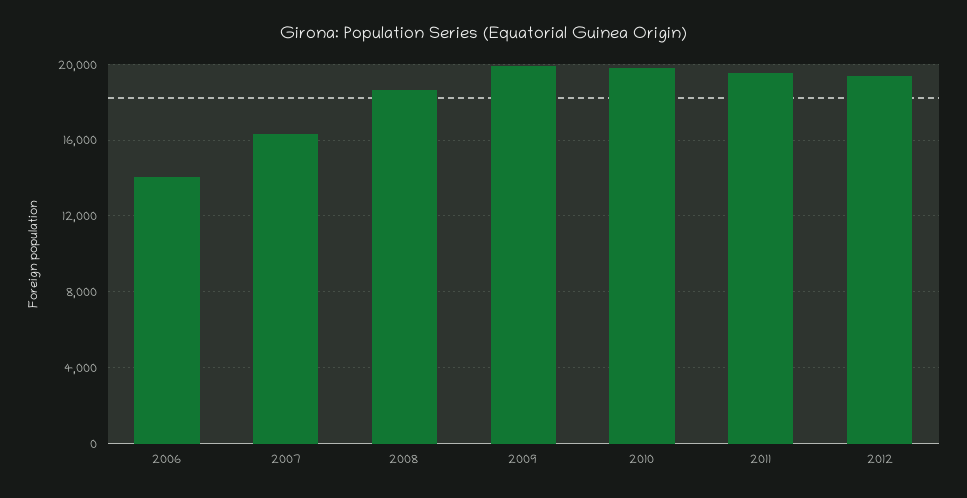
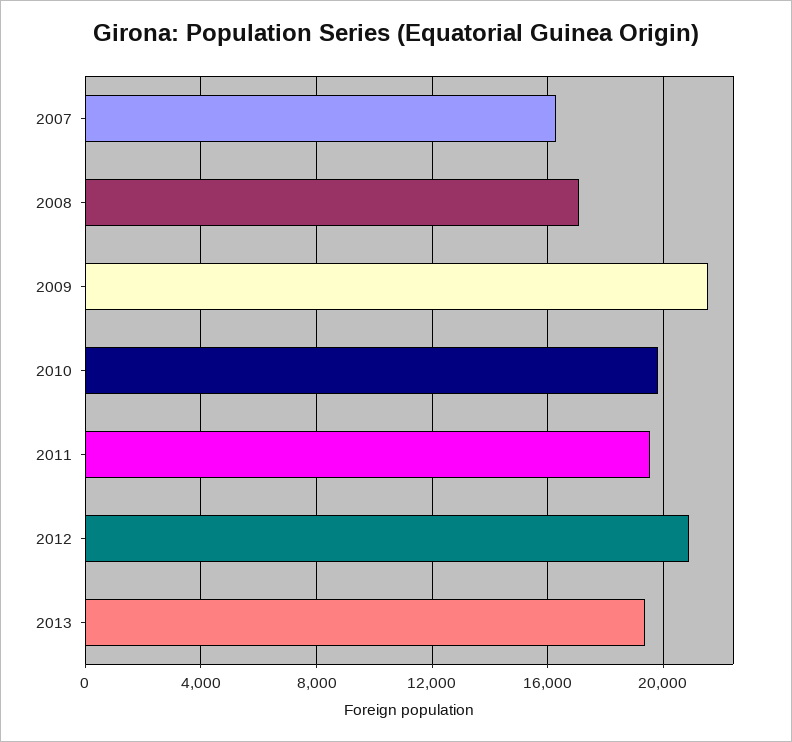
2006: 14000 -> none
2008: 18500 -> 17000
2009: 20000 -> 21500
2012: 19500 -> 21000
2013: none -> 19500

